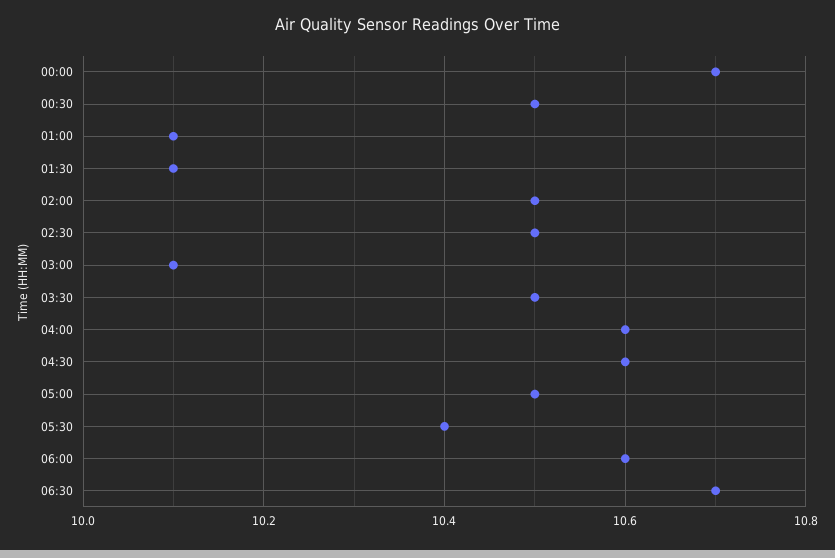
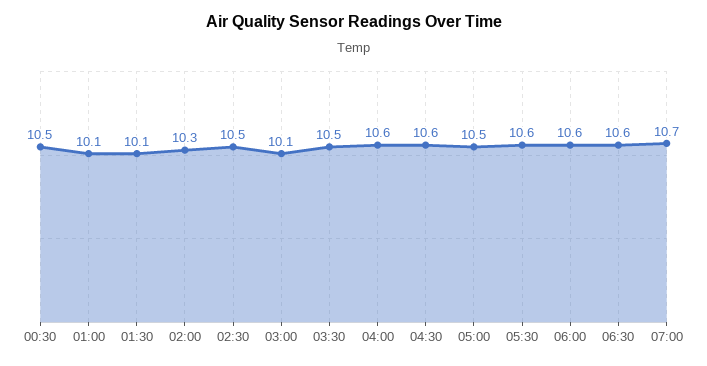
00:00: 10.7 -> none
02:00: 10.5 -> 10.3
05:30: 10.4 -> 10.6
06:30: 10.7 -> 10.6
07:00: none -> 10.7

